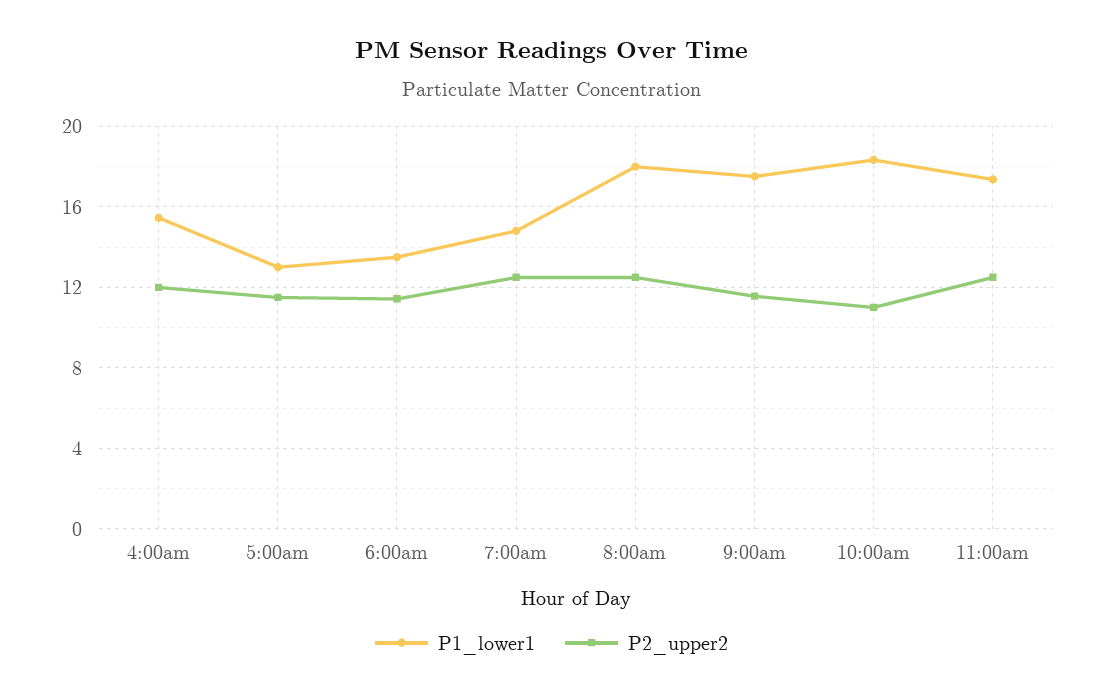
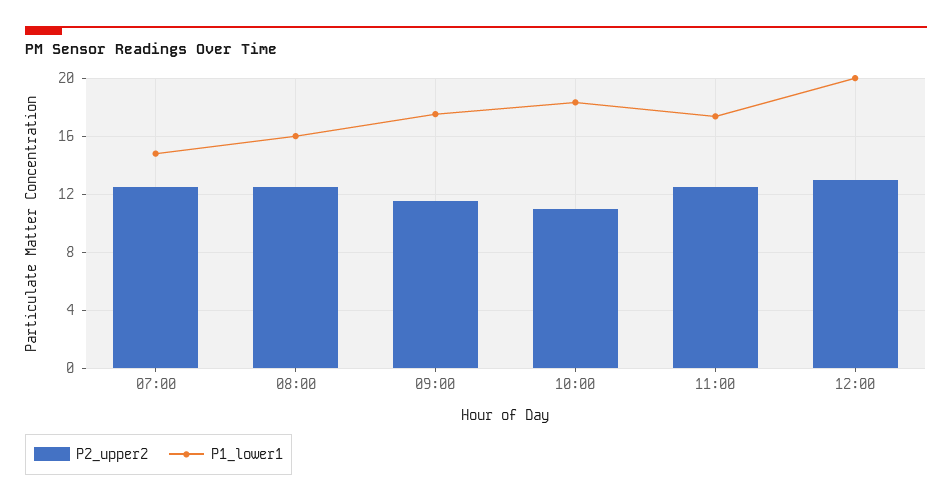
P1_lower1, 4:00am: 15.5 -> none
P2_upper2, 4:00am: 12 -> none
P1_lower1, 5:00am: 13 -> none
P2_upper2, 5:00am: 11.5 -> none
P1_lower1, 6:00am: 13.5 -> none
P2_upper2, 6:00am: 11.5 -> none
P1_lower1, 8:00am: 18 -> 16
P2_upper2, 12:00: none -> 13
P1_lower1, 12:00: none -> 20

